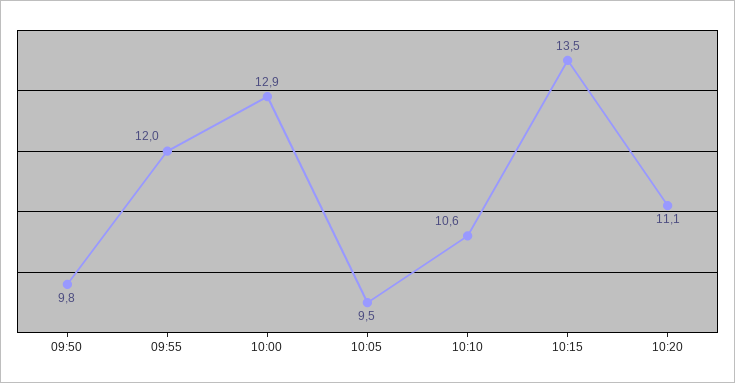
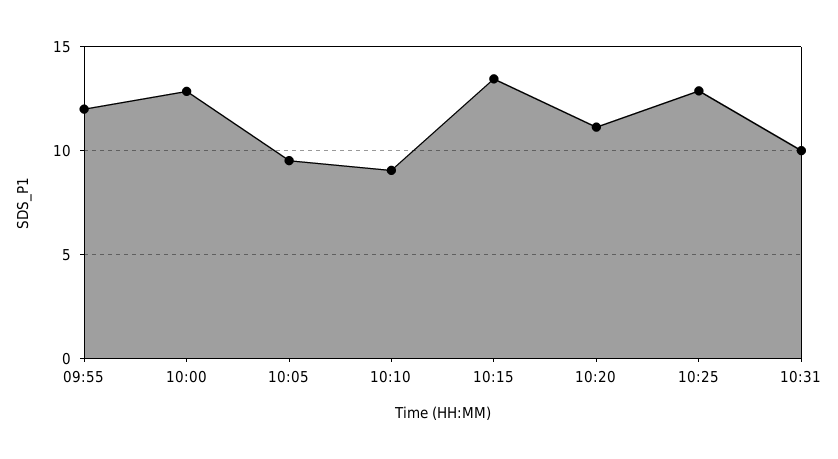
09:50: 9.8 -> none
10:10: 10.6 -> 9
10:25: none -> 13
10:31: none -> 10

